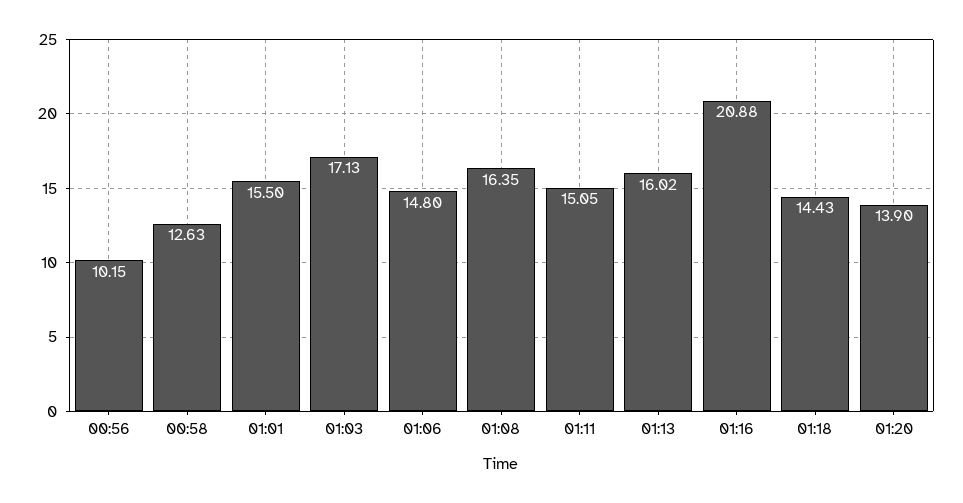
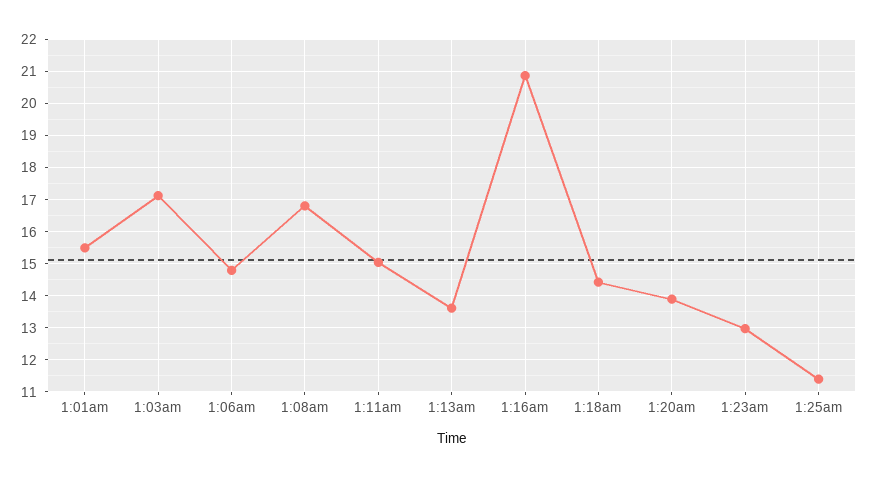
00:56: 10.15 -> none
00:58: 12.63 -> none
01:08: 16.35 -> 16.8
01:13: 16.02 -> 13.6
1:23am: none -> 13
1:25am: none -> 11.4

